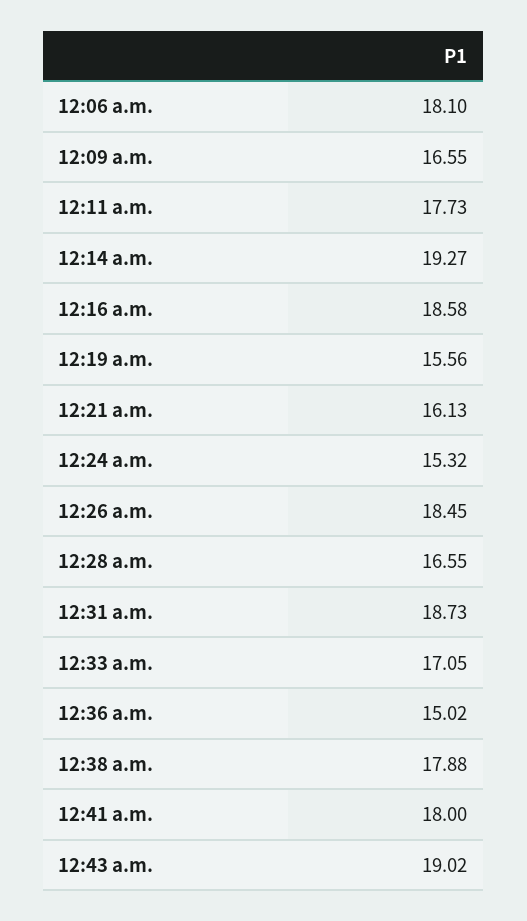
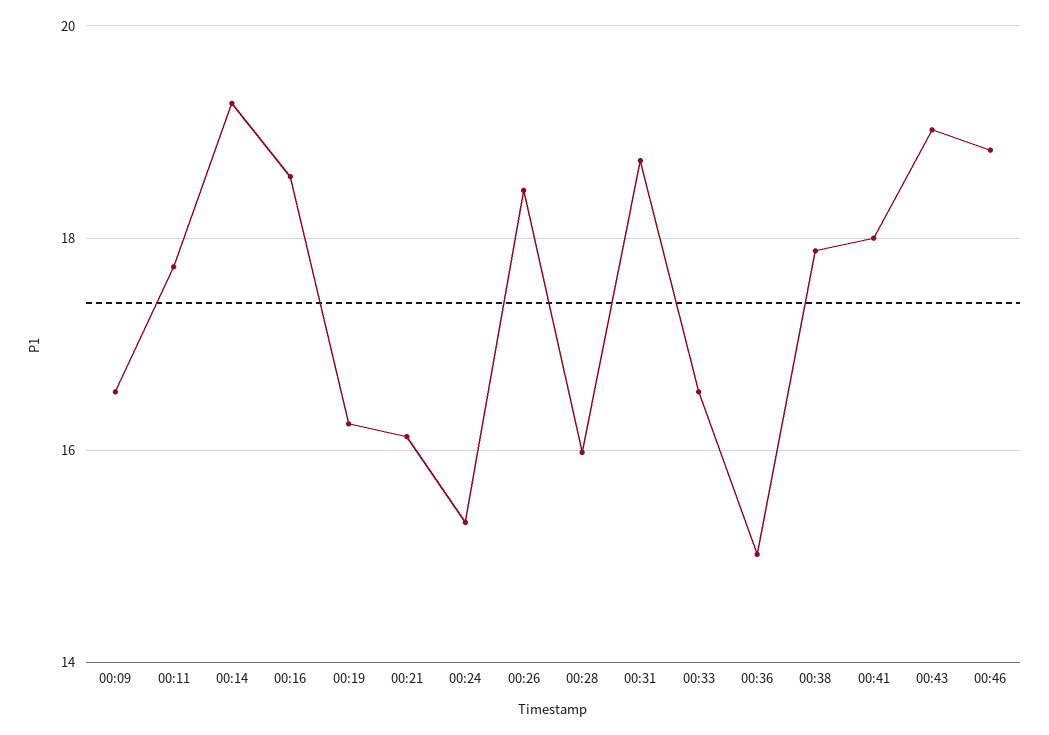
12:06 a.m.: 18.1 -> none
12:19 a.m.: 15.56 -> 16.2
12:28 a.m.: 16.55 -> 16
12:33 a.m.: 17.05 -> 16.6
00:46: none -> 18.8

